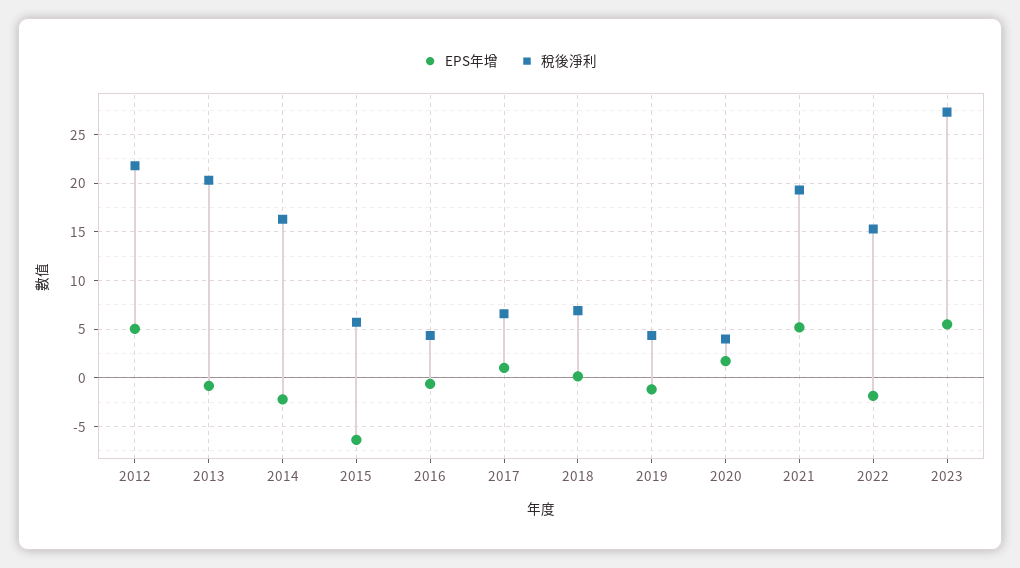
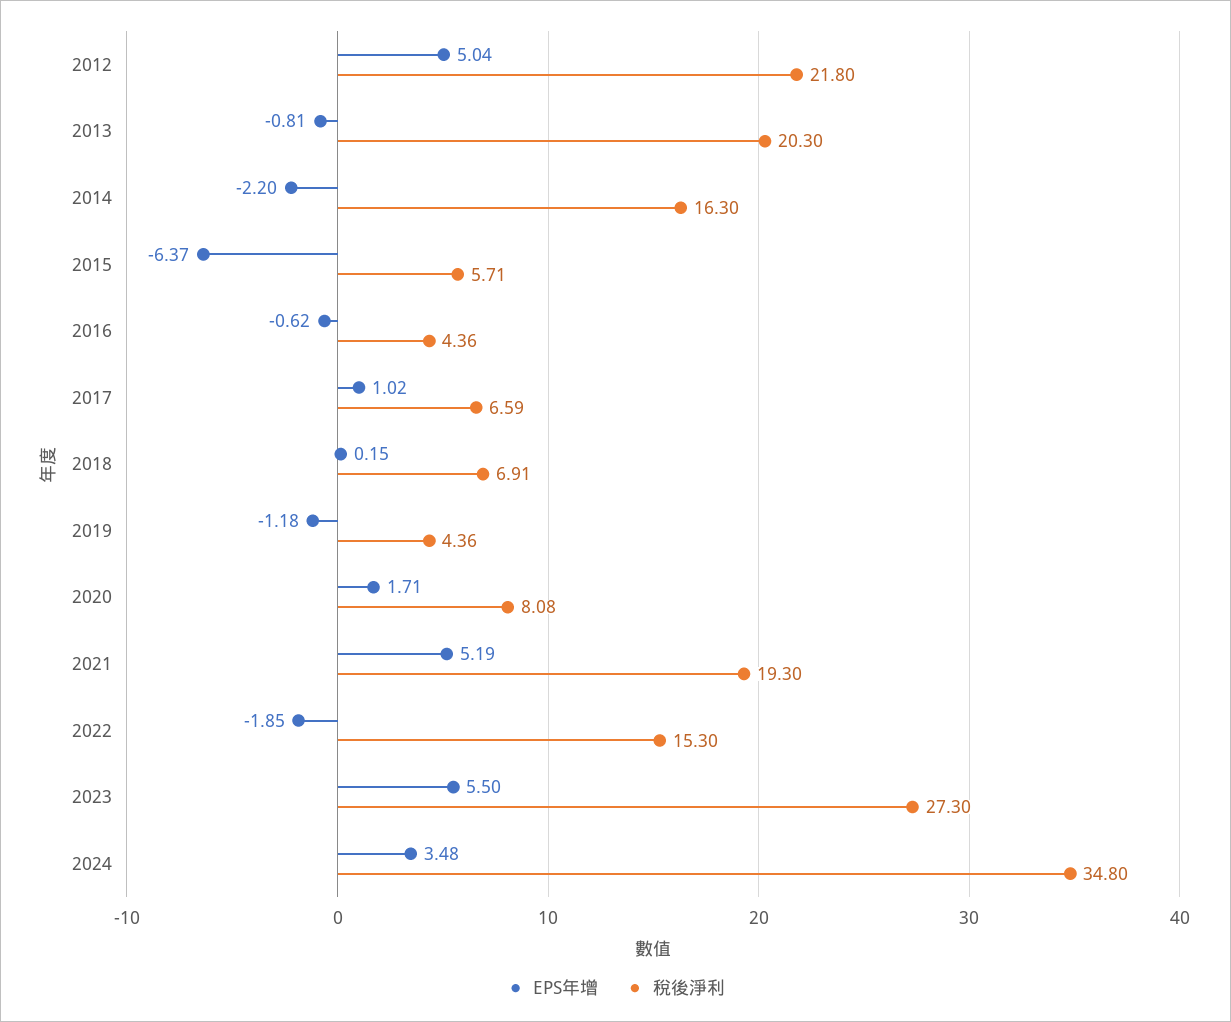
稅後淨利, 2020: 4 -> 8.08
EPS年增, 2024: none -> 3.48
稅後淨利, 2024: none -> 34.8

